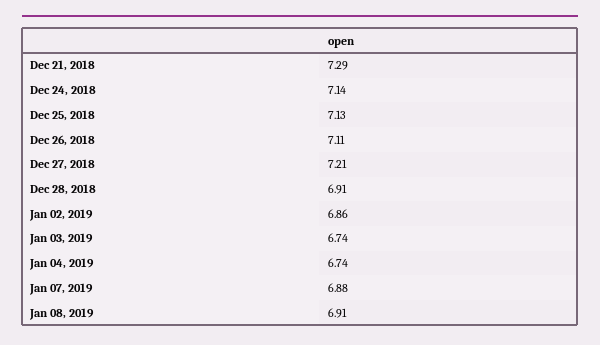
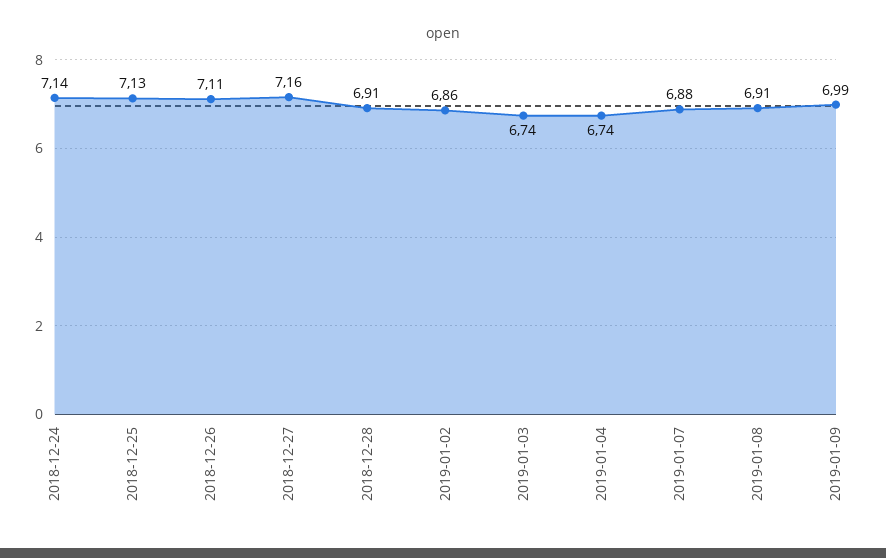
Dec 21, 2018: 7.29 -> none
Dec 27, 2018: 7.21 -> 7.16
2019-01-09: none -> 6.99

